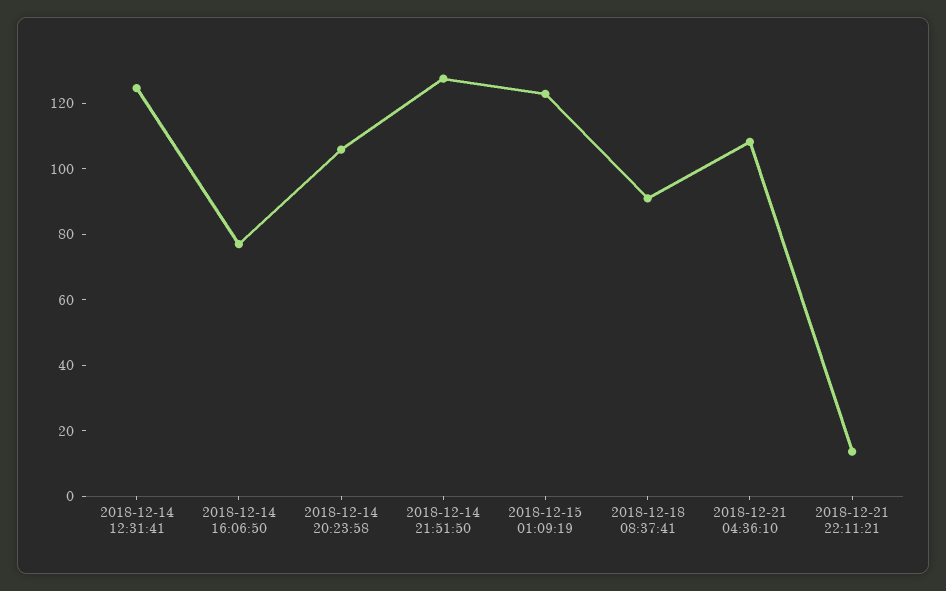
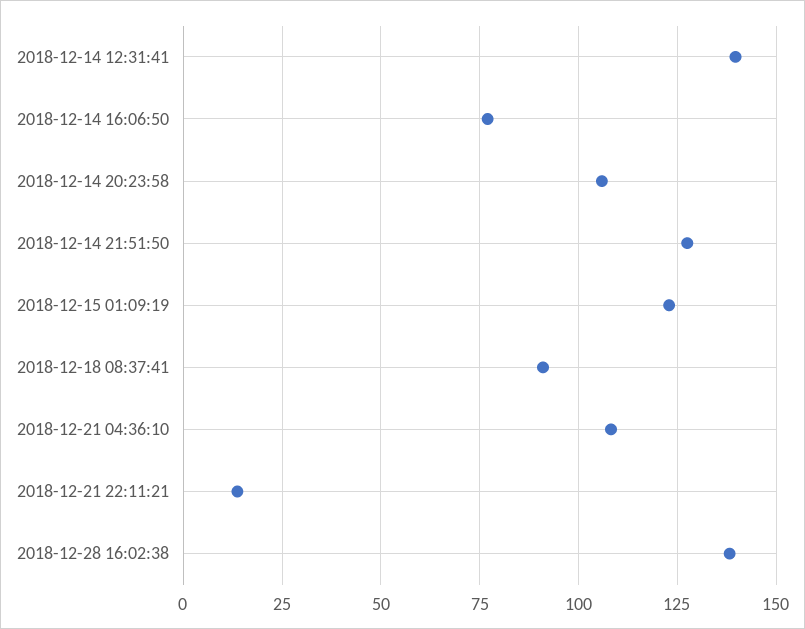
2018-12-14 12:31:41: 125 -> 140
2018-12-28 16:02:38: none -> 137.5

